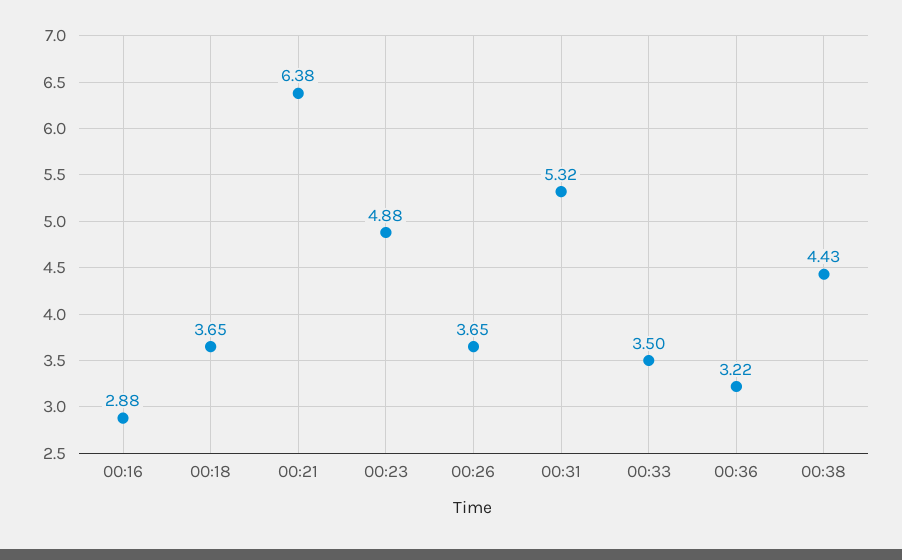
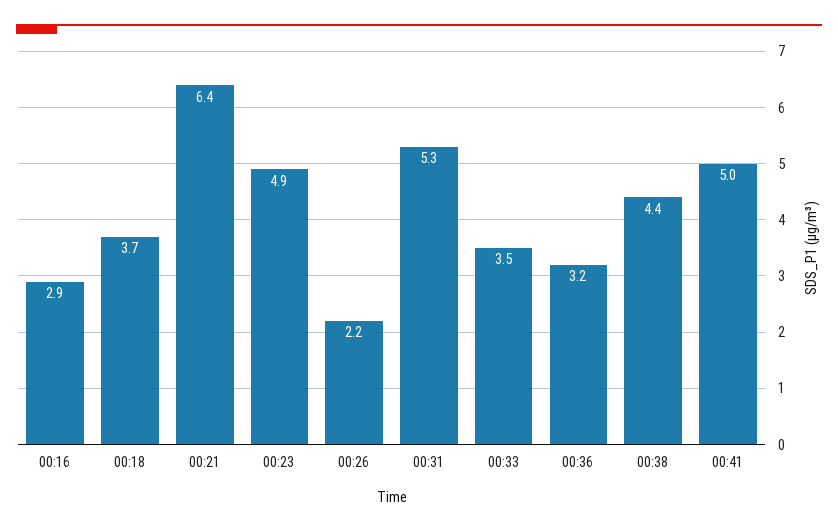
00:26: 3.65 -> 2.2
00:41: none -> 5

